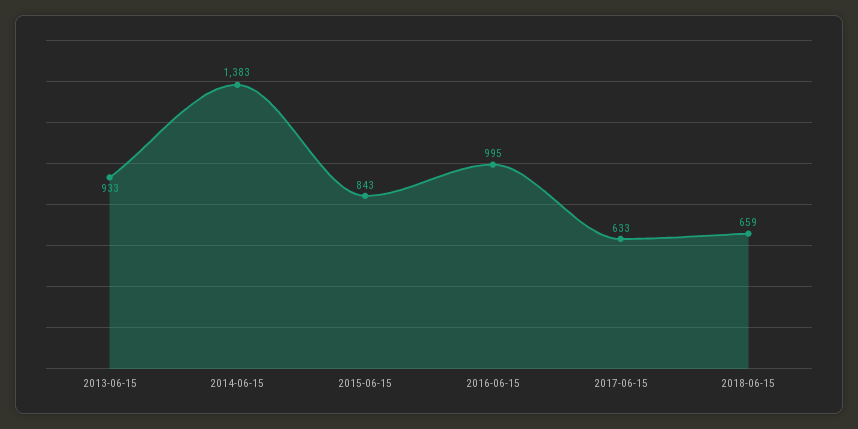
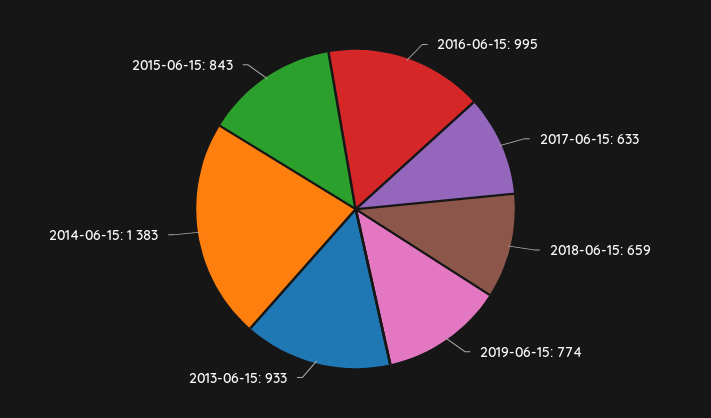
2019-06-15: none -> 774

